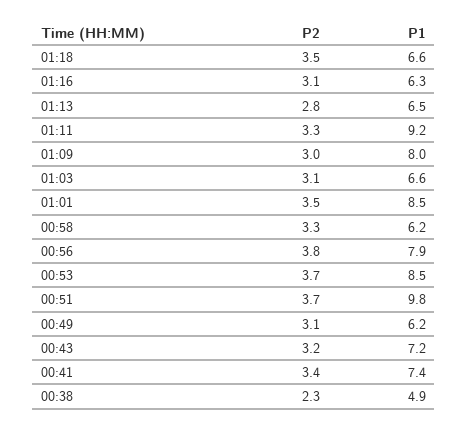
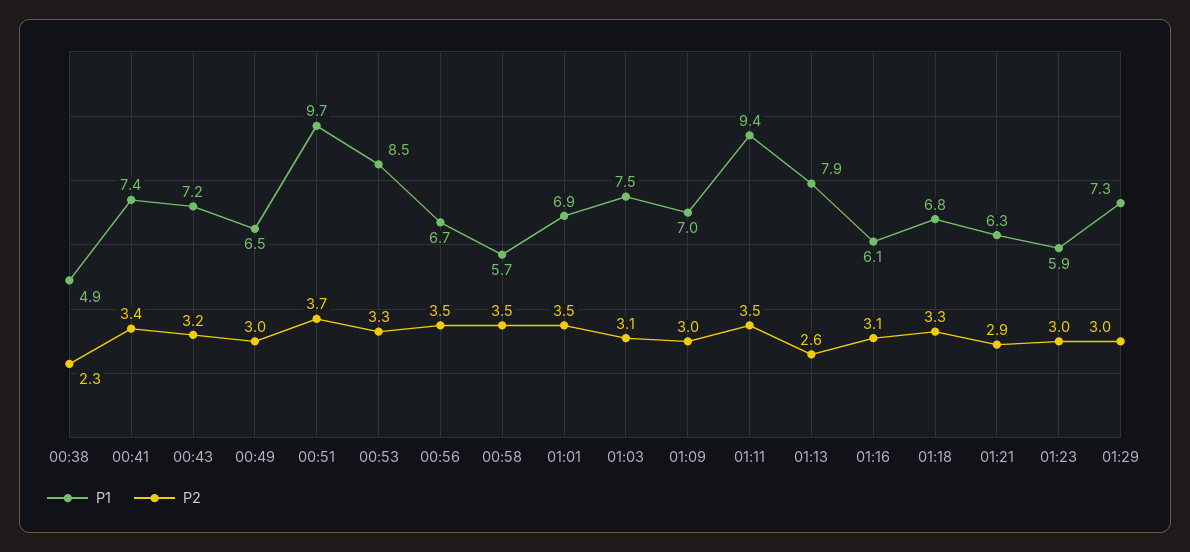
P2, 01:18: 3.5 -> 3.3
P1, 01:18: 6.6 -> 6.8
P1, 01:16: 6.3 -> 6.1
P2, 01:13: 2.8 -> 2.6
P1, 01:13: 6.5 -> 7.9
P2, 01:11: 3.3 -> 3.5
P1, 01:11: 9.2 -> 9.4
P1, 01:09: 8 -> 7
P1, 01:03: 6.6 -> 7.5
P1, 01:01: 8.5 -> 6.9
P2, 00:58: 3.3 -> 3.5
P1, 00:58: 6.2 -> 5.7
P2, 00:56: 3.8 -> 3.5
P1, 00:56: 7.9 -> 6.7
P2, 00:53: 3.7 -> 3.3
P1, 00:51: 9.8 -> 9.7
P2, 00:49: 3.1 -> 3
P1, 00:49: 6.2 -> 6.5
P1, 01:21: none -> 6.3
P2, 01:21: none -> 2.9
P1, 01:23: none -> 5.9
P2, 01:23: none -> 3
P1, 01:29: none -> 7.3
P2, 01:29: none -> 3

